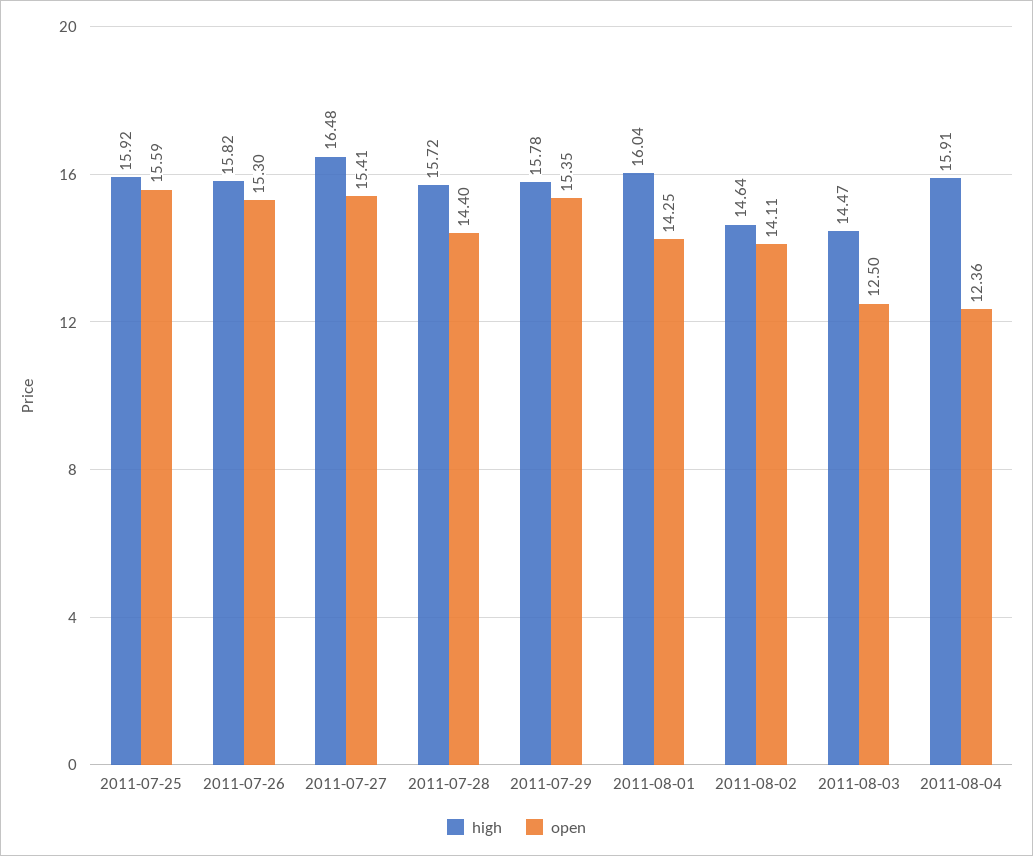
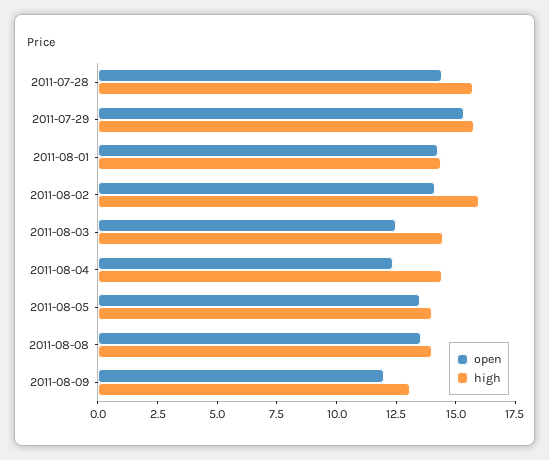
high, 2011-07-25: 15.92 -> none
open, 2011-07-25: 15.59 -> none
high, 2011-07-26: 15.82 -> none
open, 2011-07-26: 15.3 -> none
high, 2011-07-27: 16.48 -> none
open, 2011-07-27: 15.41 -> none
high, 2011-08-01: 16.04 -> 14.5
high, 2011-08-02: 14.64 -> 16
high, 2011-08-04: 15.91 -> 14.5
open, 2011-08-05: none -> 13.5
high, 2011-08-05: none -> 14
open, 2011-08-08: none -> 13.5
high, 2011-08-08: none -> 14
open, 2011-08-09: none -> 12
high, 2011-08-09: none -> 13

